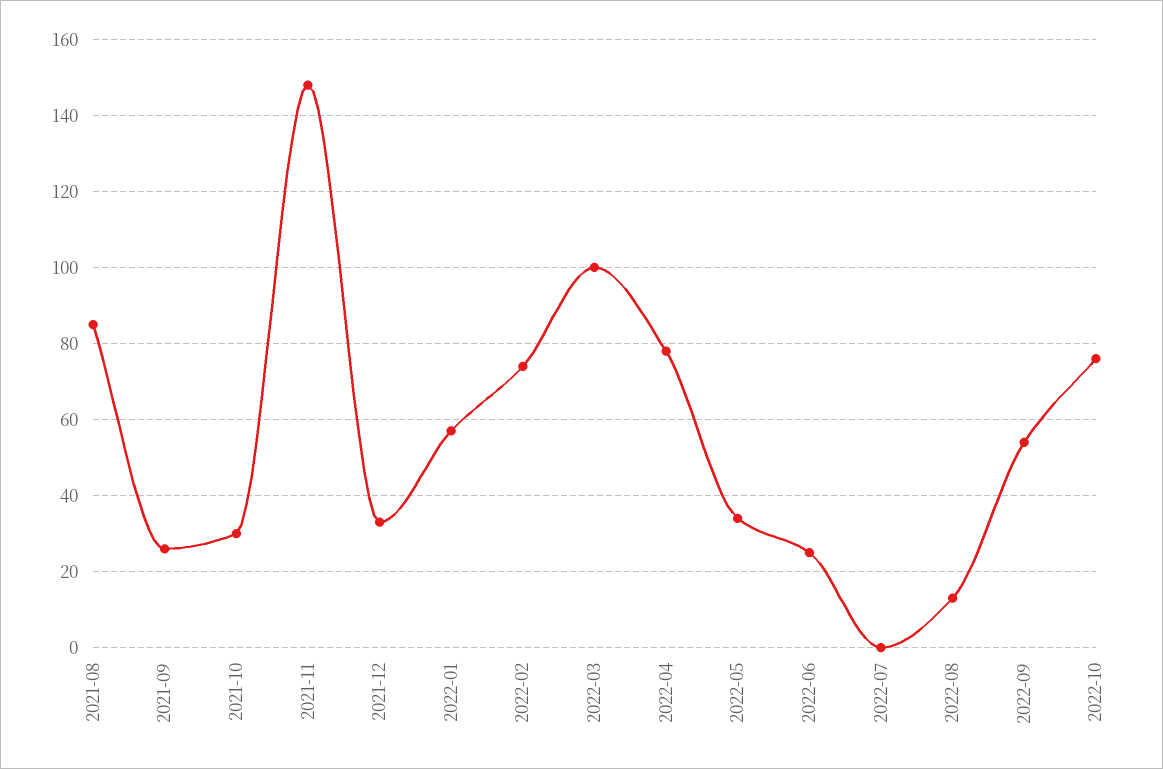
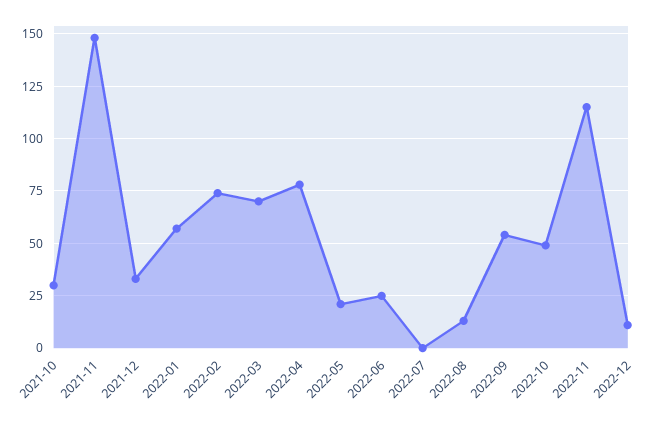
2021-08: 85 -> none
2021-09: 25 -> none
2022-03: 100 -> 70
2022-05: 35 -> 20
2022-10: 75 -> 50
2022-11: none -> 115
2022-12: none -> 10

